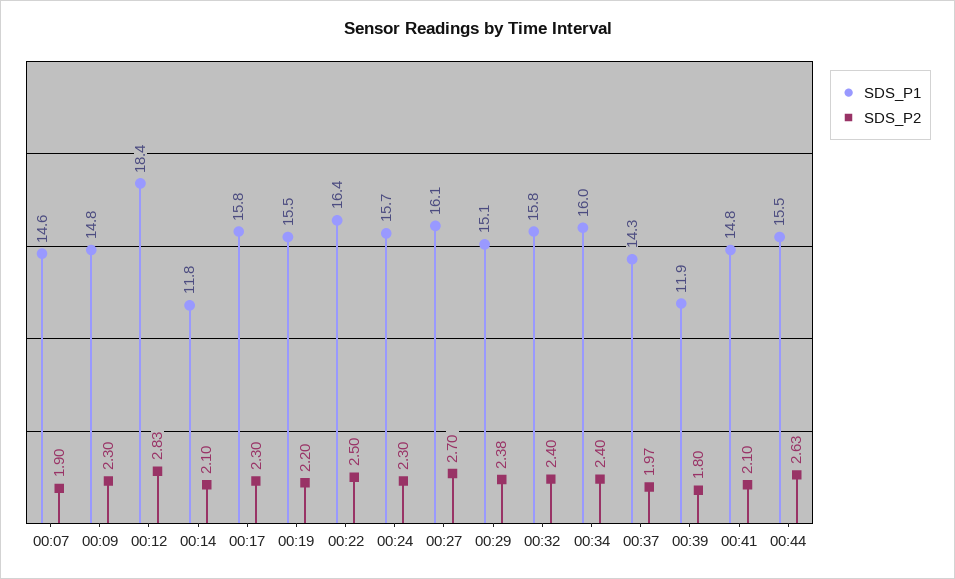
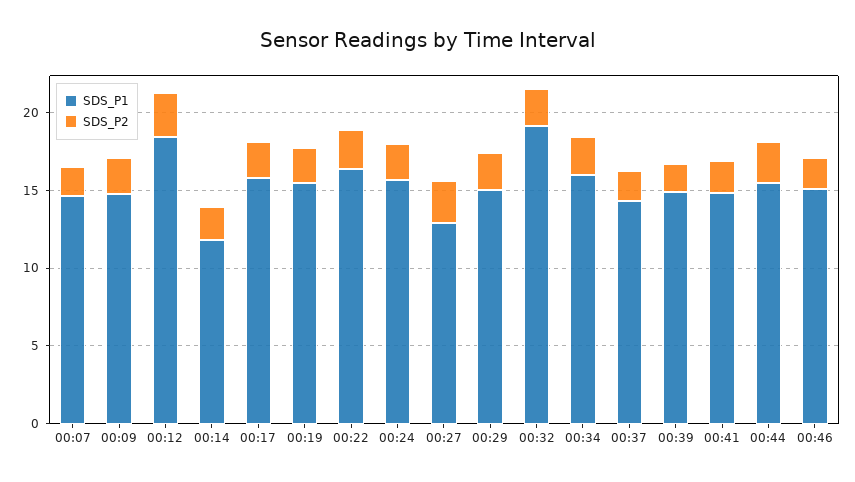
SDS_P1, 00:27: 16.1 -> 13
SDS_P1, 00:32: 15.8 -> 19
SDS_P1, 00:39: 11.9 -> 15
SDS_P1, 00:46: none -> 15
SDS_P2, 00:46: none -> 2

